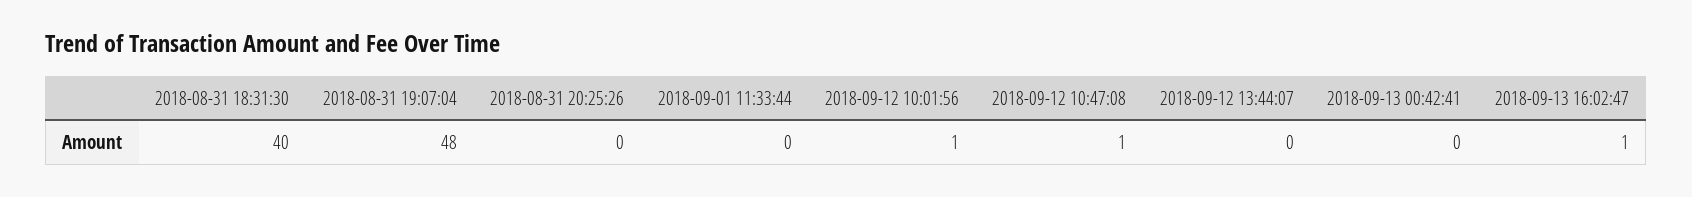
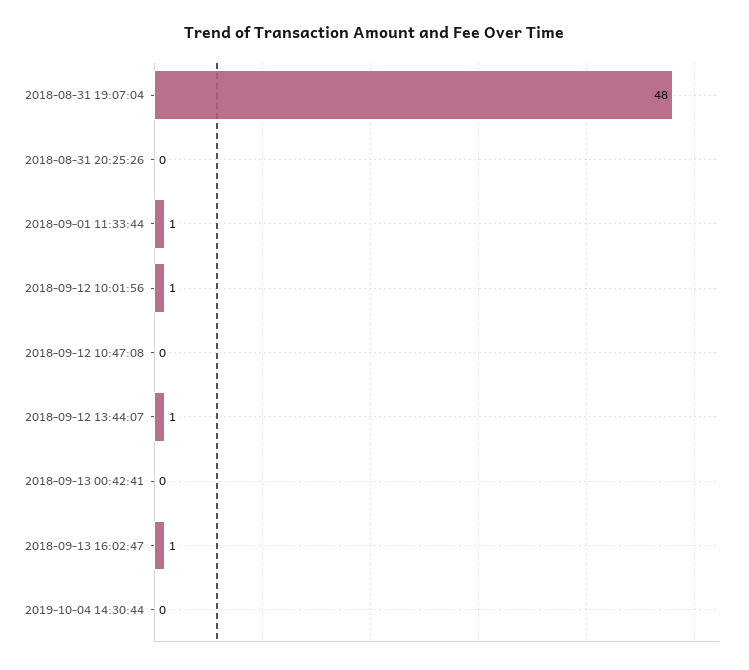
2018-08-31 18:31:30: 40 -> none
2018-09-01 11:33:44: 0 -> 1
2018-09-12 10:47:08: 1 -> 0
2018-09-12 13:44:07: 0 -> 1
2019-10-04 14:30:44: none -> 0

